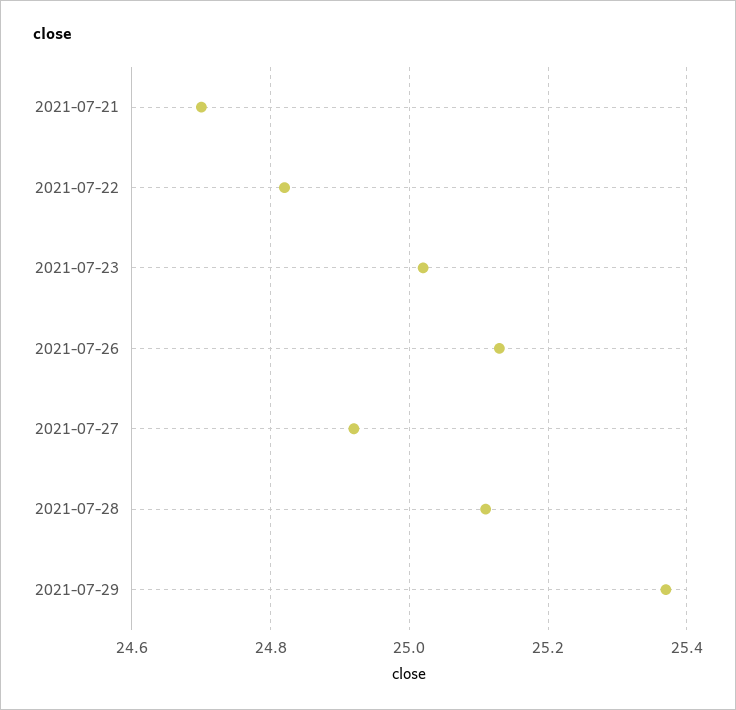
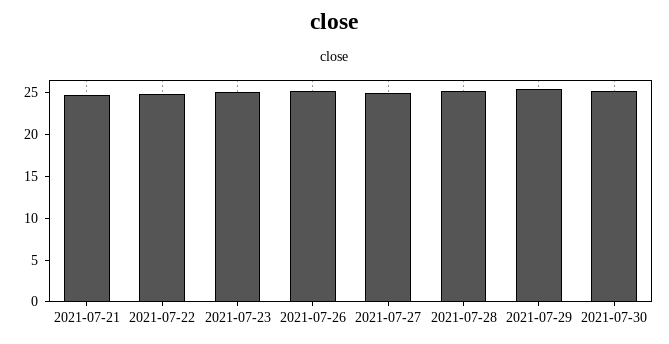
2021-07-30: none -> 25

